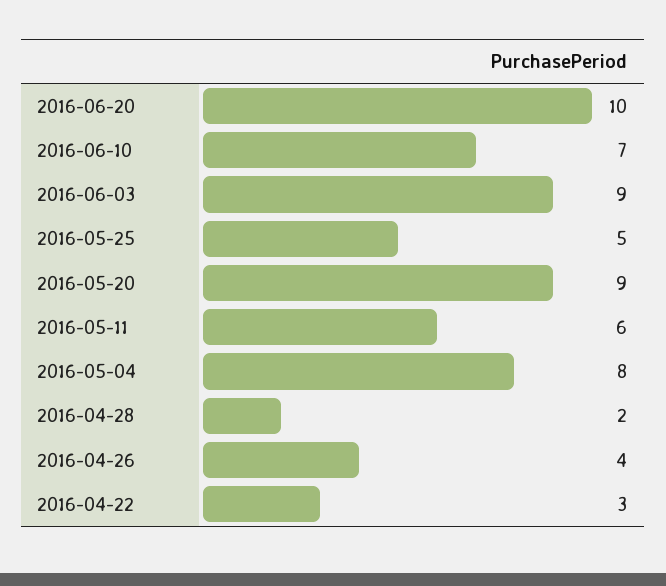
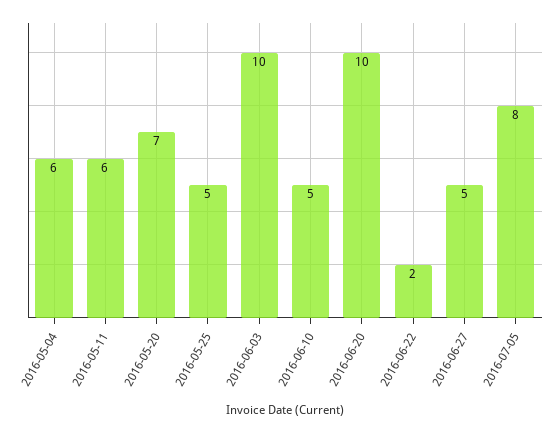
2016-06-10: 7 -> 5
2016-06-03: 9 -> 10
2016-05-20: 9 -> 7
2016-05-04: 8 -> 6
2016-04-28: 2 -> none
2016-04-26: 4 -> none
2016-04-22: 3 -> none
2016-06-22: none -> 2
2016-06-27: none -> 5
2016-07-05: none -> 8

